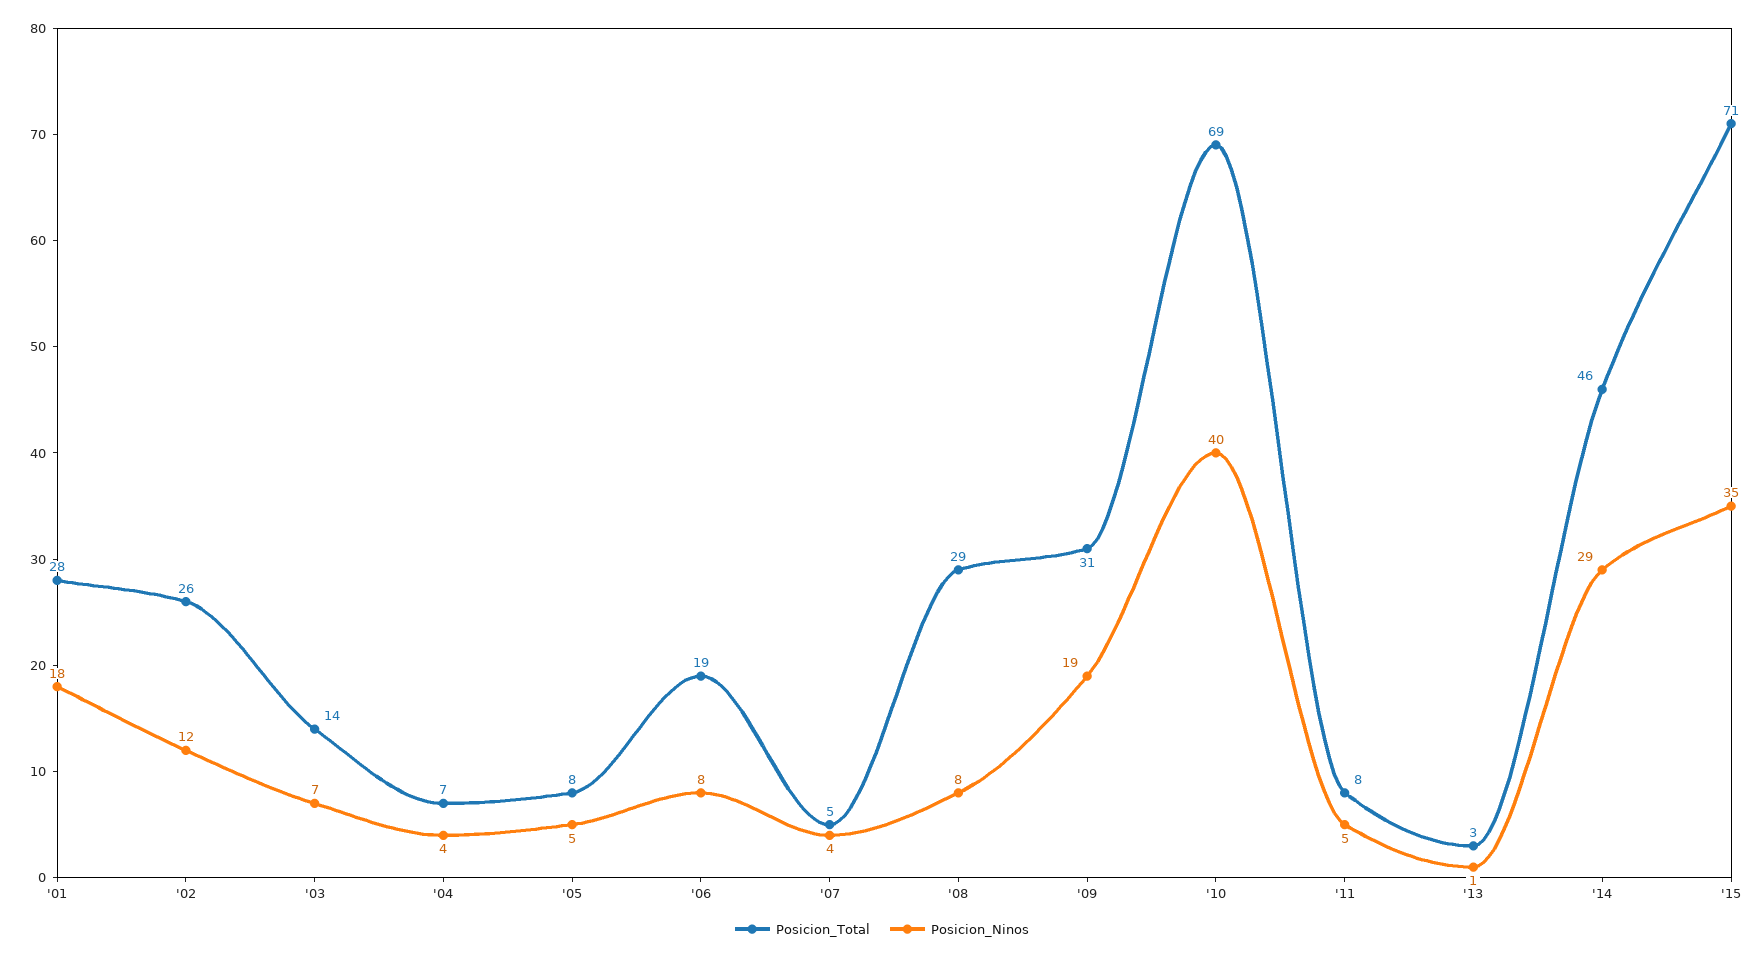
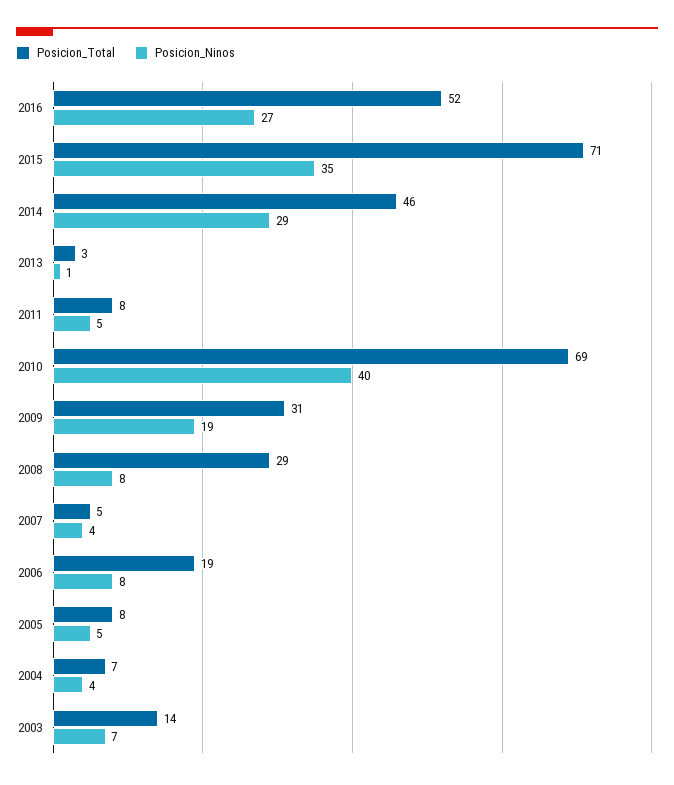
Posicion_Total, '01: 28 -> none
Posicion_Ninos, '01: 18 -> none
Posicion_Total, '02: 26 -> none
Posicion_Ninos, '02: 12 -> none
Posicion_Total, 2016: none -> 52
Posicion_Ninos, 2016: none -> 27

